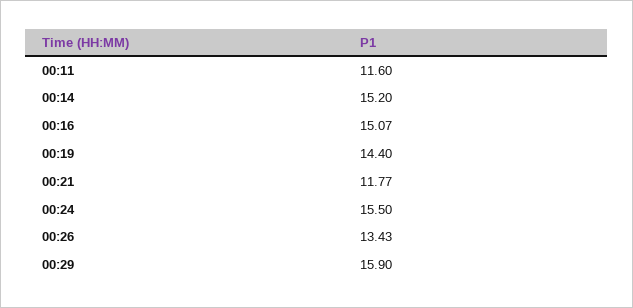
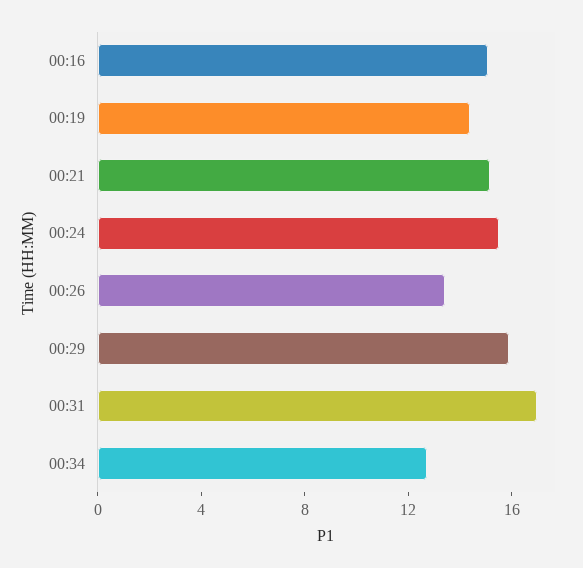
00:11: 11.6 -> none
00:14: 15.2 -> none
00:21: 11.77 -> 15
00:31: none -> 17
00:34: none -> 13

